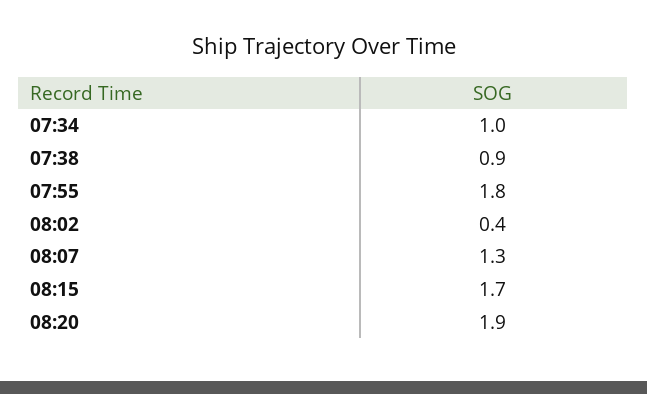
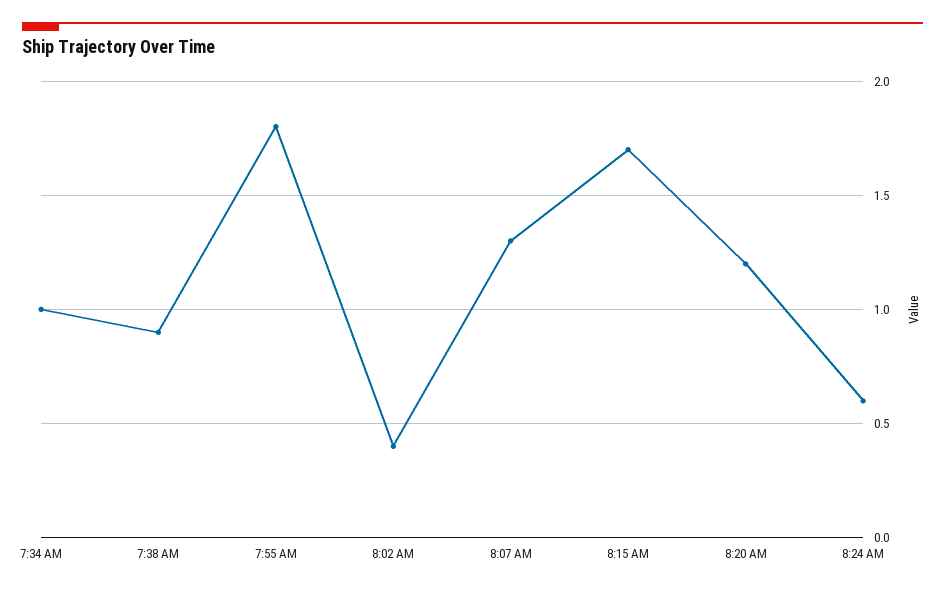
08:20: 1.9 -> 1.2
8:24 AM: none -> 0.6

